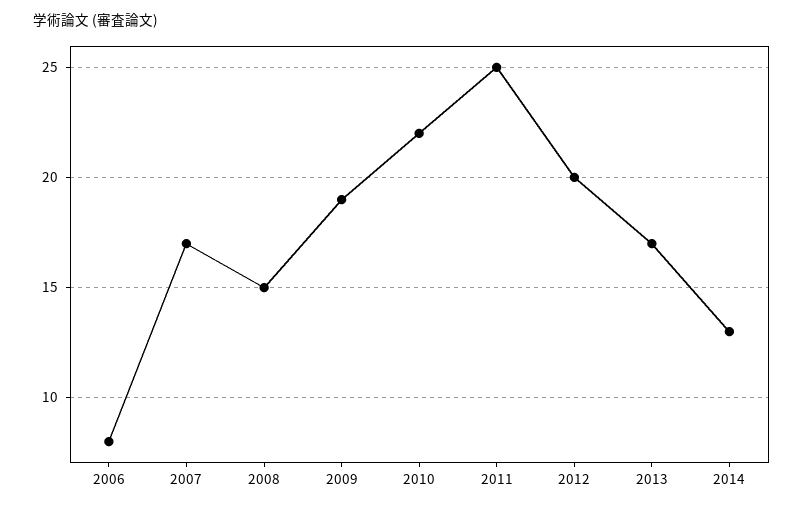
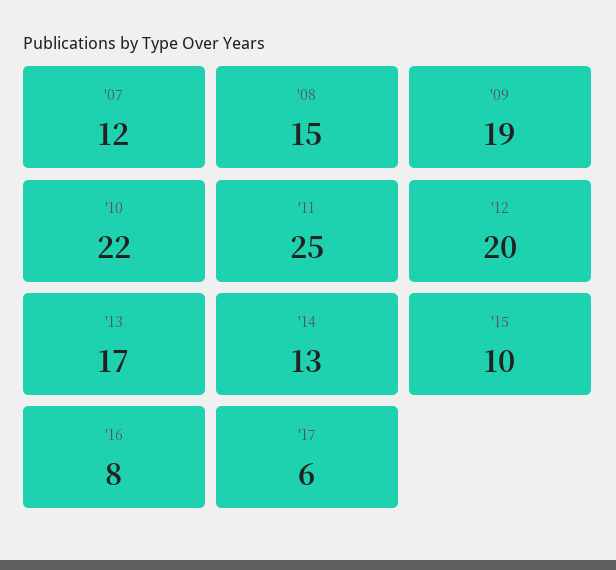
2006: 8 -> none
2007: 17 -> 12
'15: none -> 10
'16: none -> 8
'17: none -> 6

